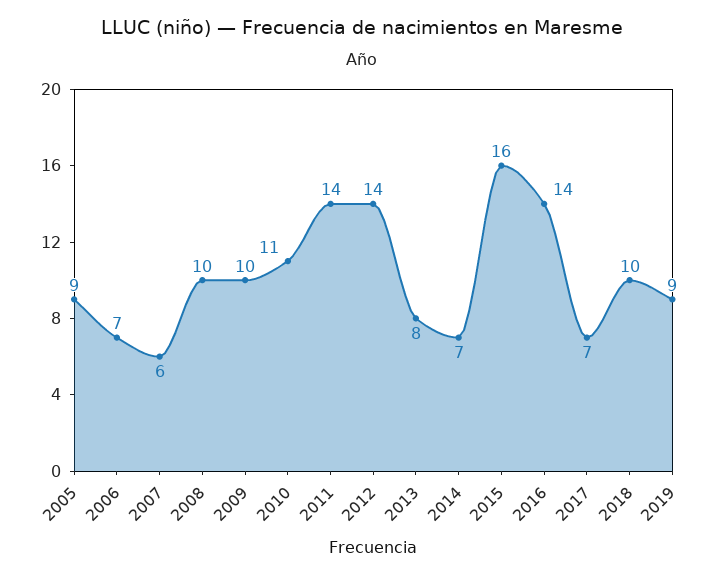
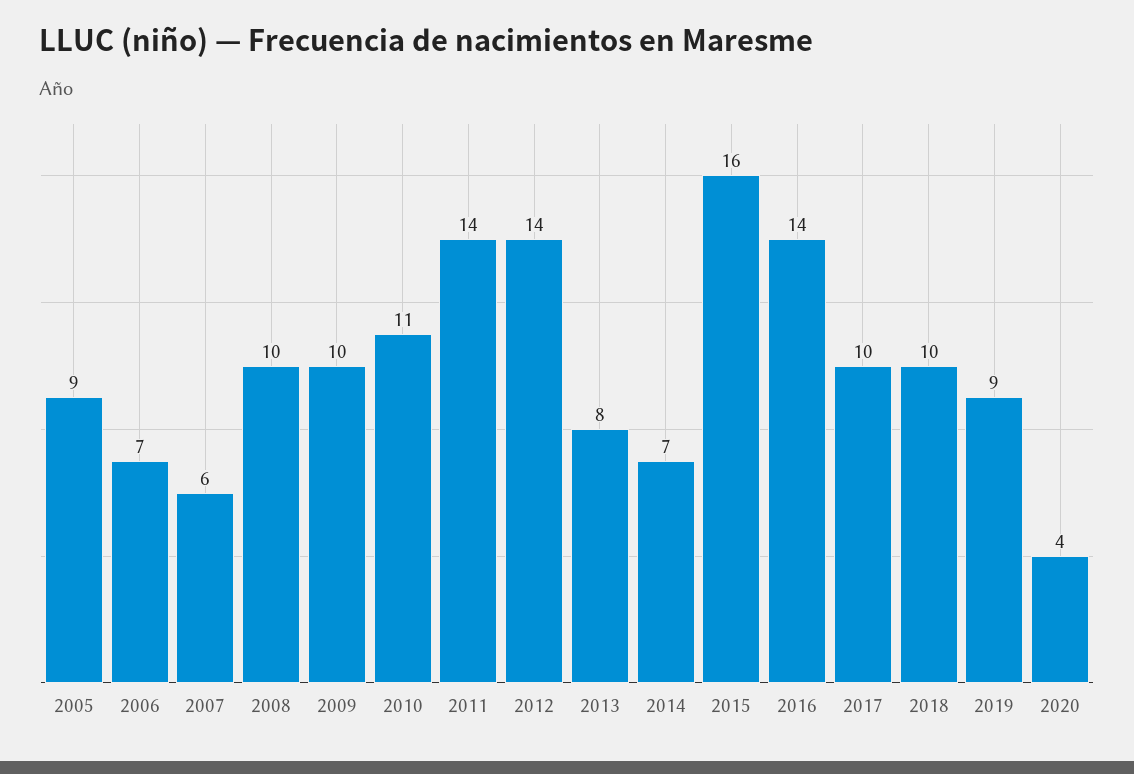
2017: 7 -> 10
2020: none -> 4

